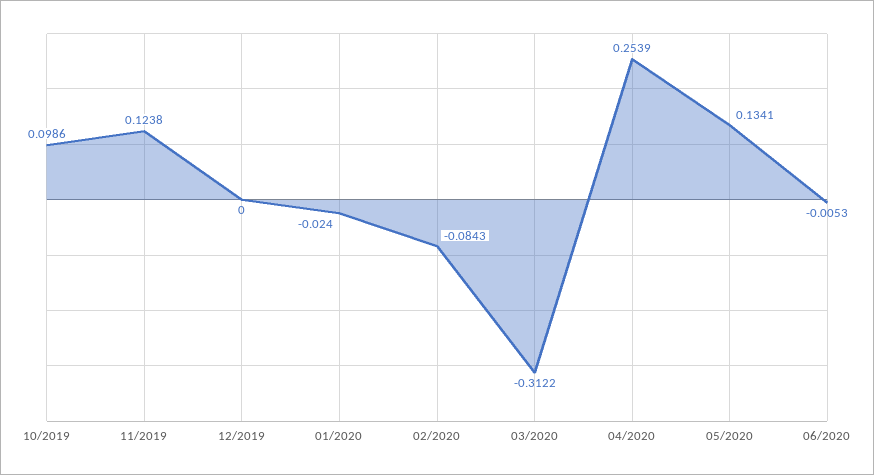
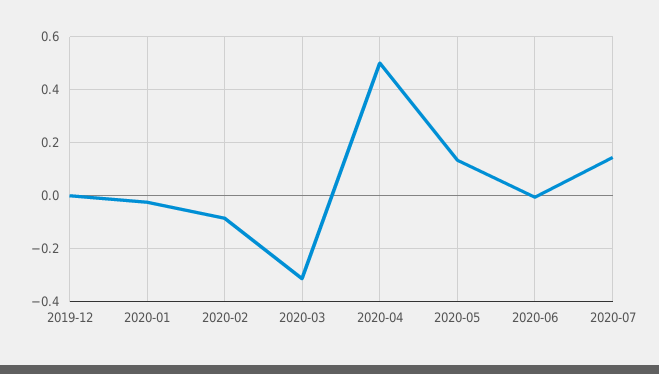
10/2019: 0.0986 -> none
11/2019: 0.1238 -> none
04/2020: 0.2539 -> 0.5
2020-07: none -> 0.15

